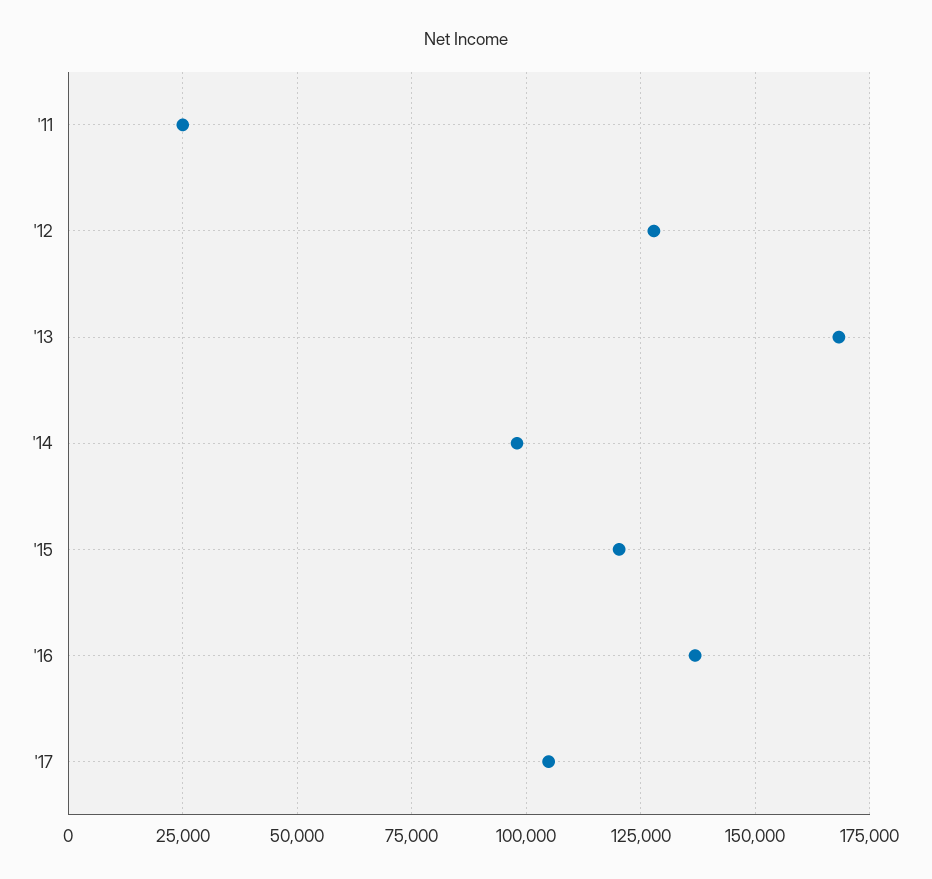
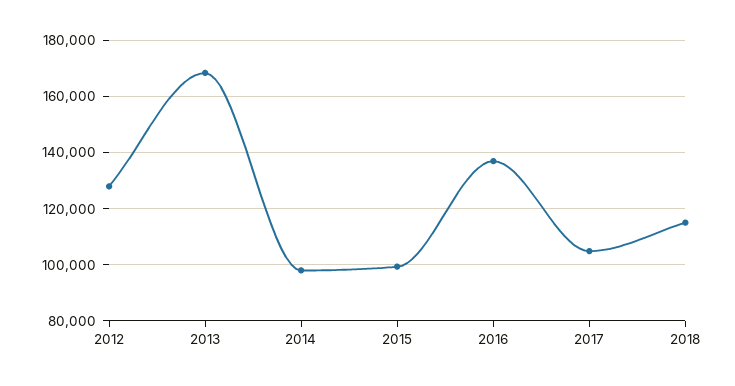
'11: 25000 -> none
'15: 120000 -> 100000
2018: none -> 115000

